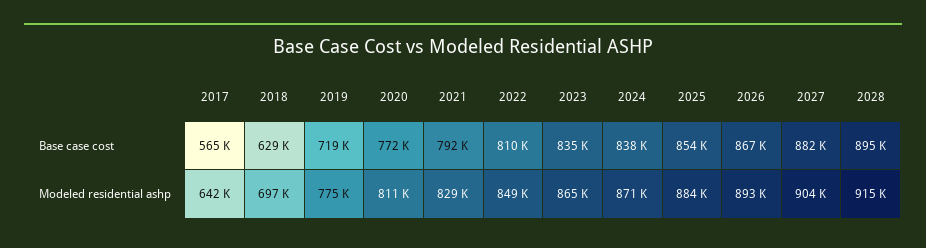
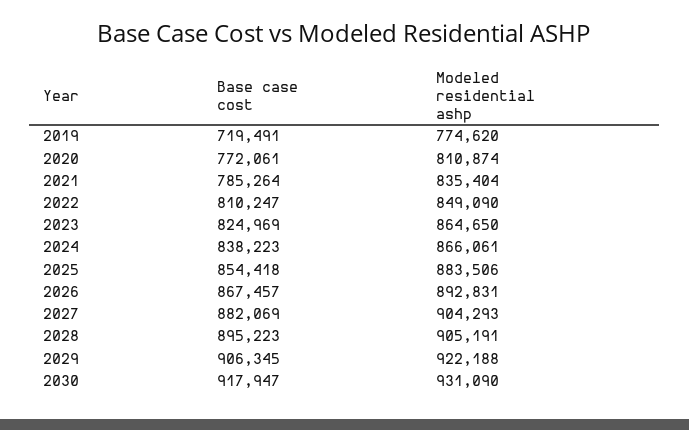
2017, Base case cost: 565000 -> none
2018, Base case cost: 629000 -> none
2021, Base case cost: 792000 -> 785264
2023, Base case cost: 835000 -> 824969
2017, Modeled residential ashp: 642000 -> none
2018, Modeled residential ashp: 697000 -> none
2021, Modeled residential ashp: 829000 -> 835404
2024, Modeled residential ashp: 871000 -> 866061
2028, Modeled residential ashp: 915000 -> 905191
2029, Base case cost: none -> 906345
2029, Modeled residential ashp: none -> 922188
2030, Base case cost: none -> 917947
2030, Modeled residential ashp: none -> 931090

